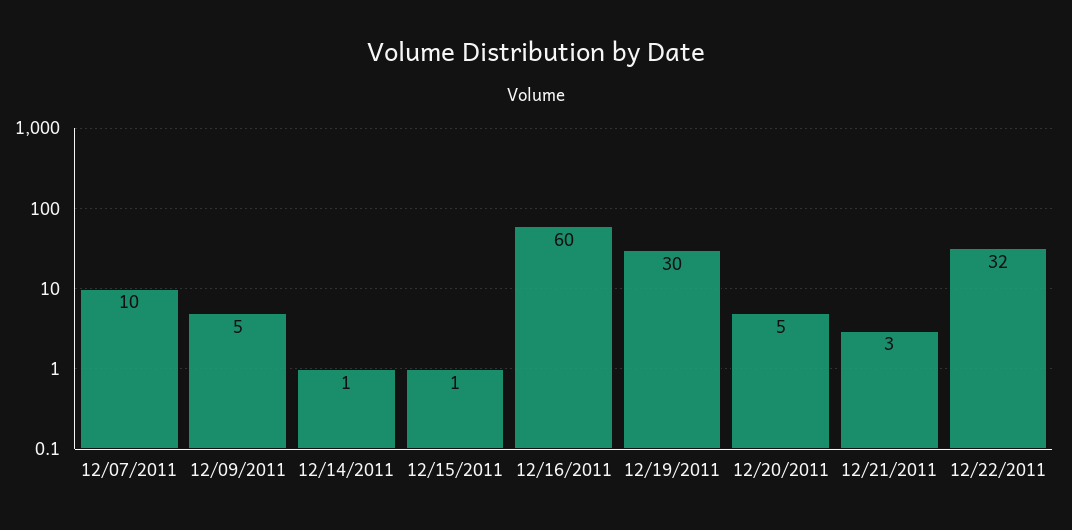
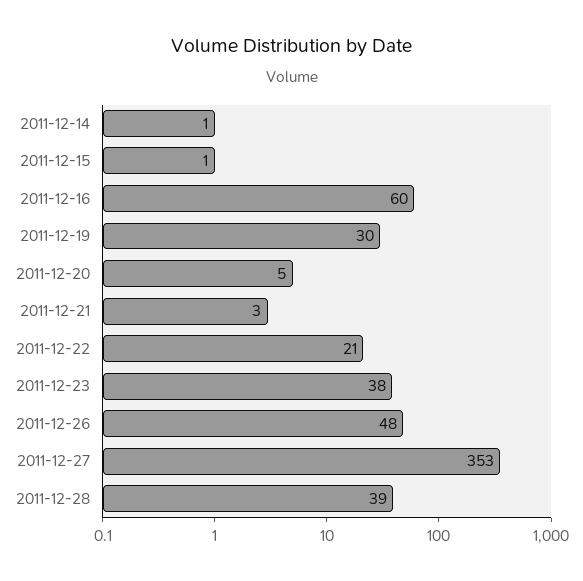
12/07/2011: 10 -> none
12/09/2011: 5 -> none
12/22/2011: 32 -> 21
2011-12-23: none -> 38
2011-12-26: none -> 48
2011-12-27: none -> 353
2011-12-28: none -> 39

